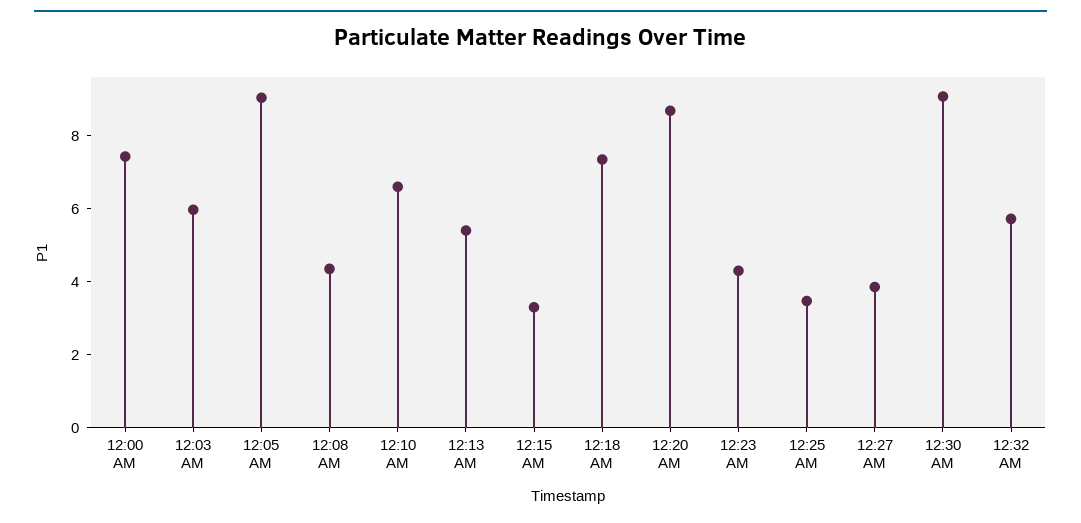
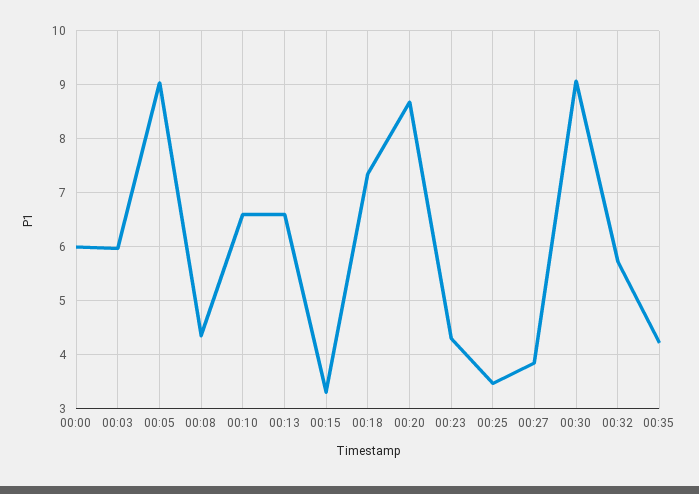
12:00 AM: 7.5 -> 6
12:13 AM: 5.5 -> 6.6
00:35: none -> 4.2

